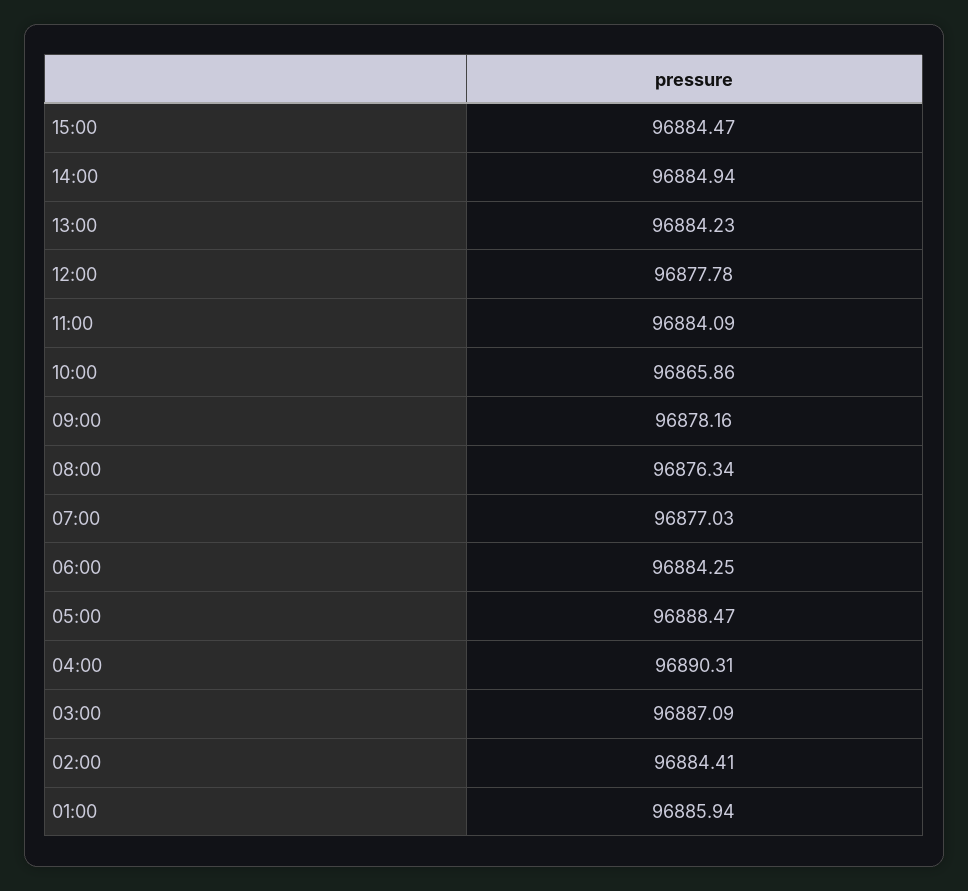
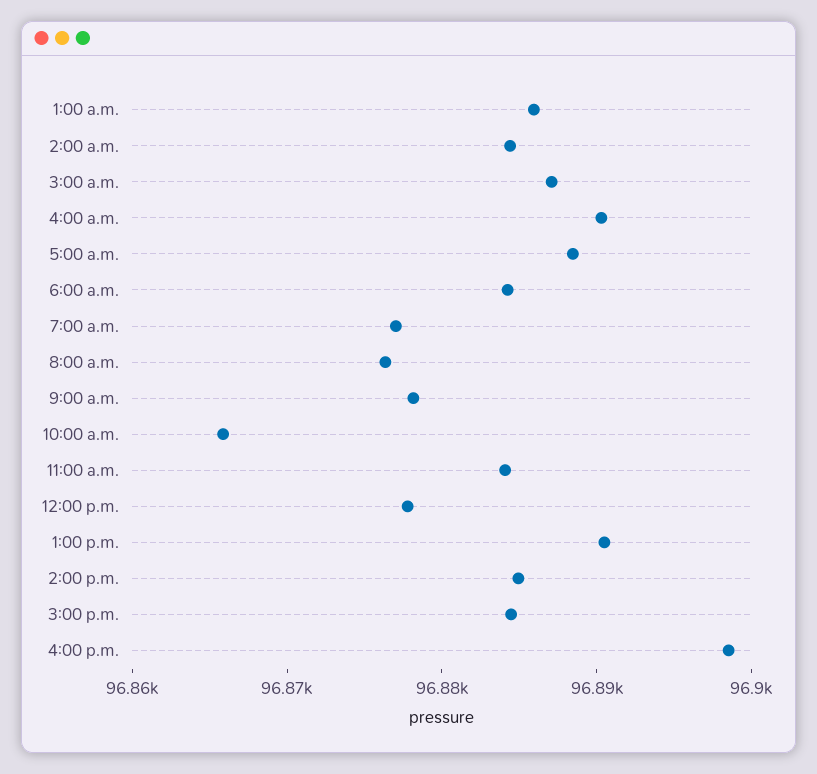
13:00: 96884.23 -> 96890
4:00 p.m.: none -> 96898

